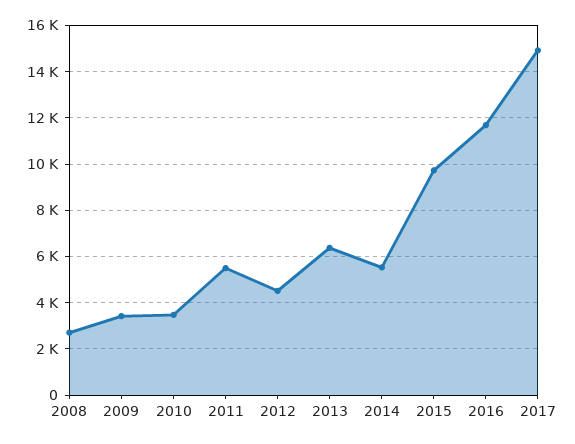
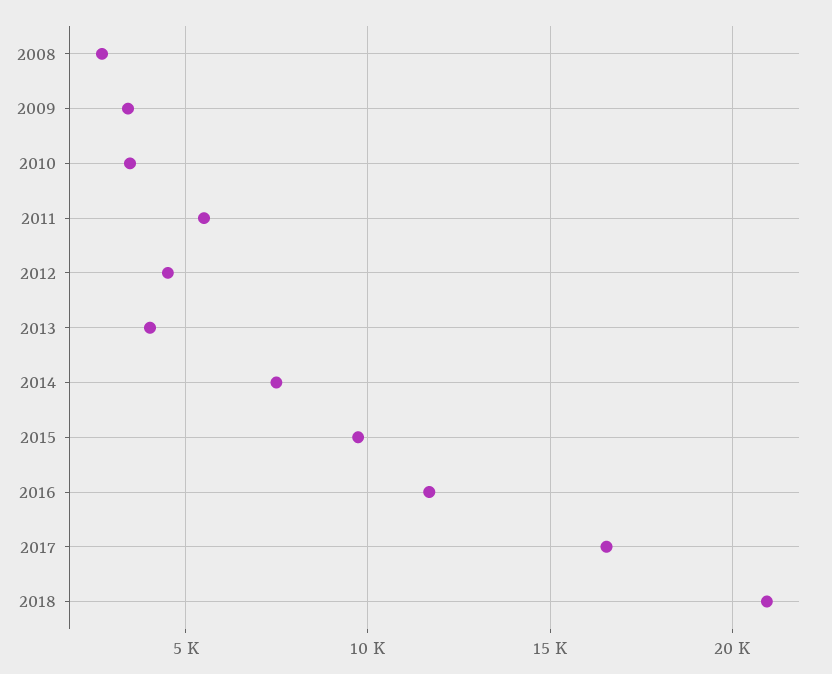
2013: 6500 -> 4000
2014: 5500 -> 7500
2017: 15000 -> 16500
2018: none -> 21000

